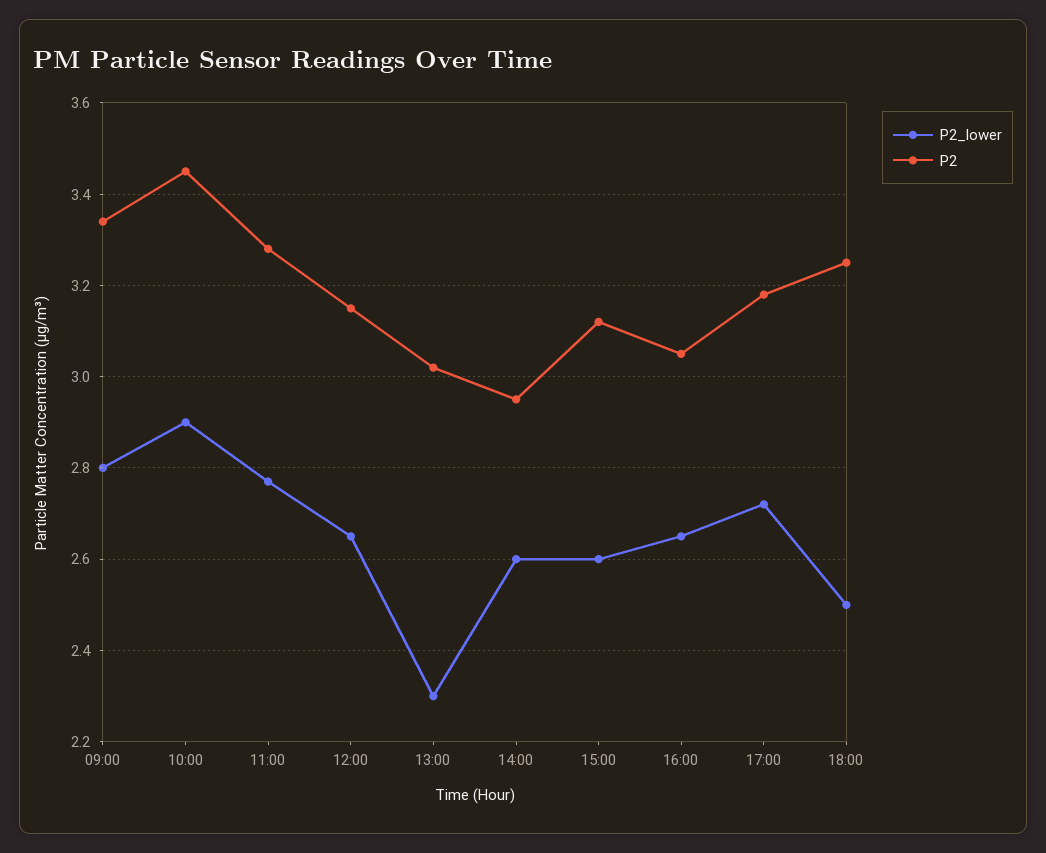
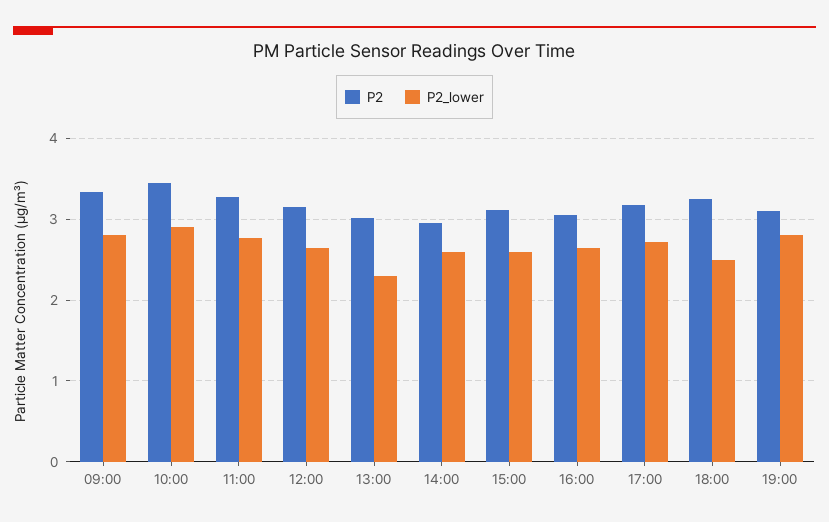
P2, 19:00: none -> 3.1
P2_lower, 19:00: none -> 2.8

